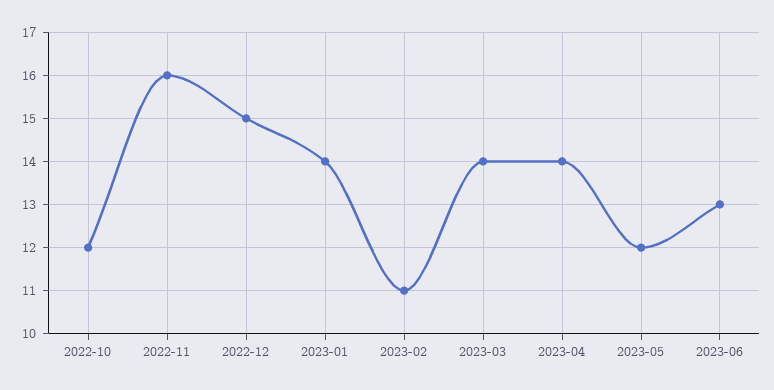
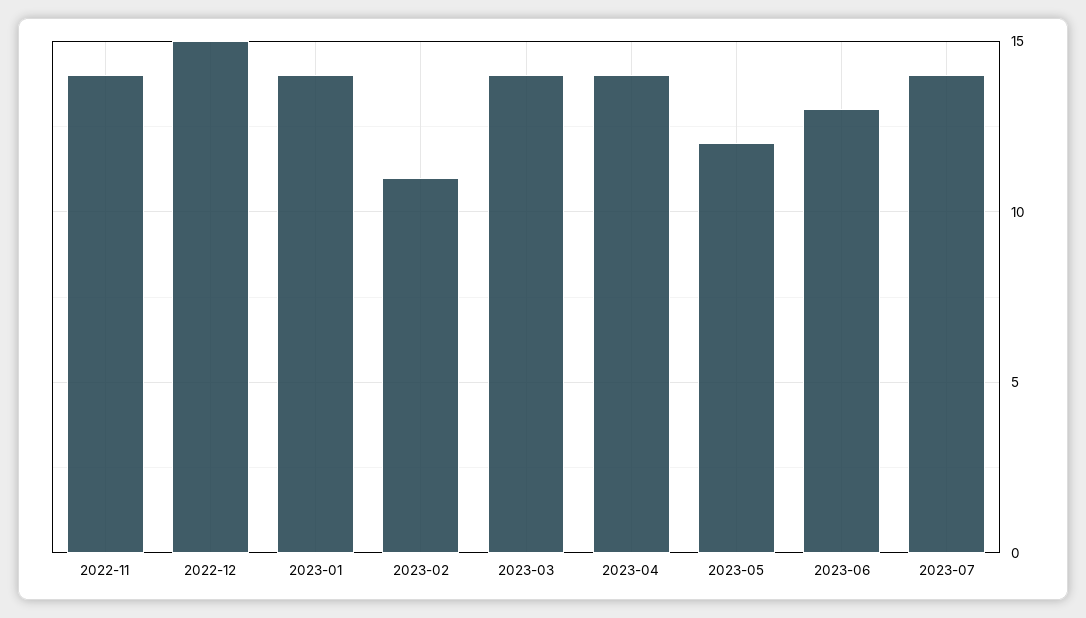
2022-10: 12 -> none
2022-11: 16 -> 14
2023-07: none -> 14

